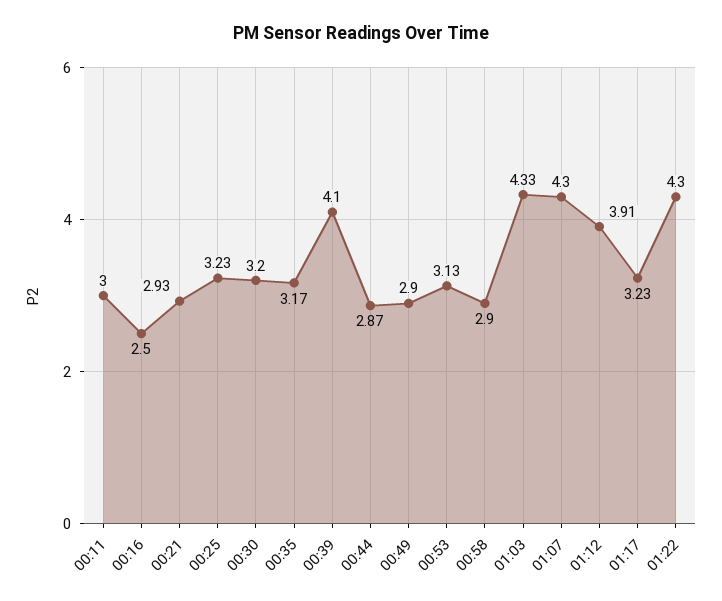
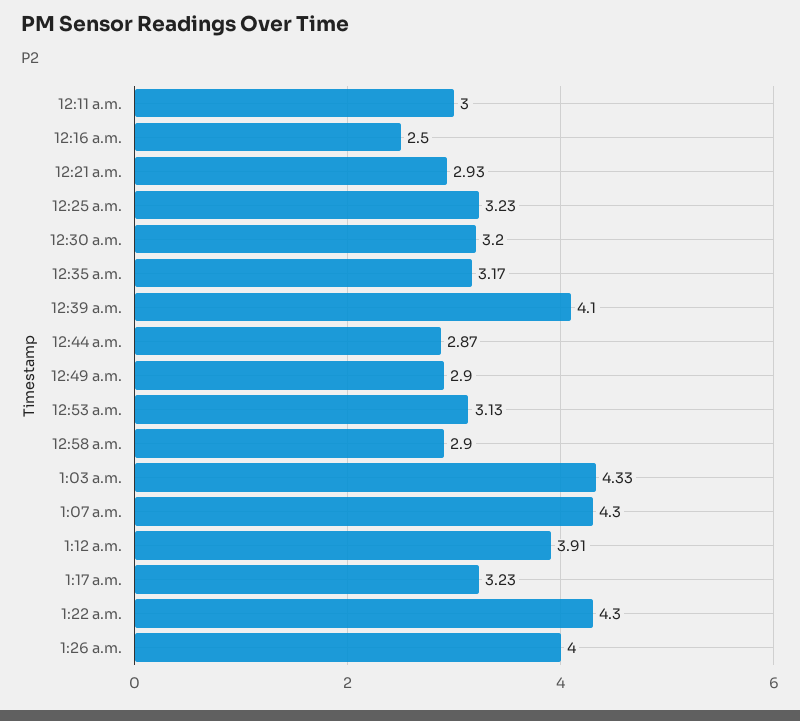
1:26 a.m.: none -> 4

